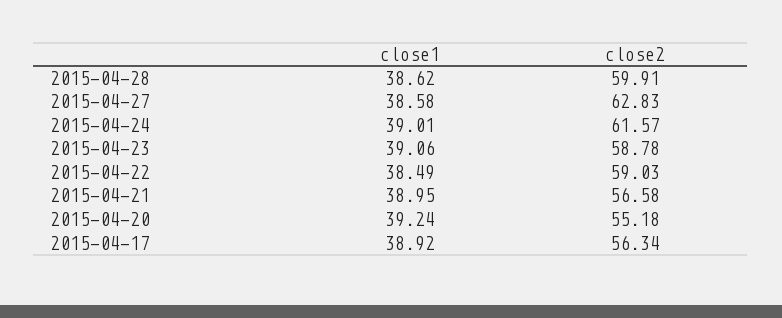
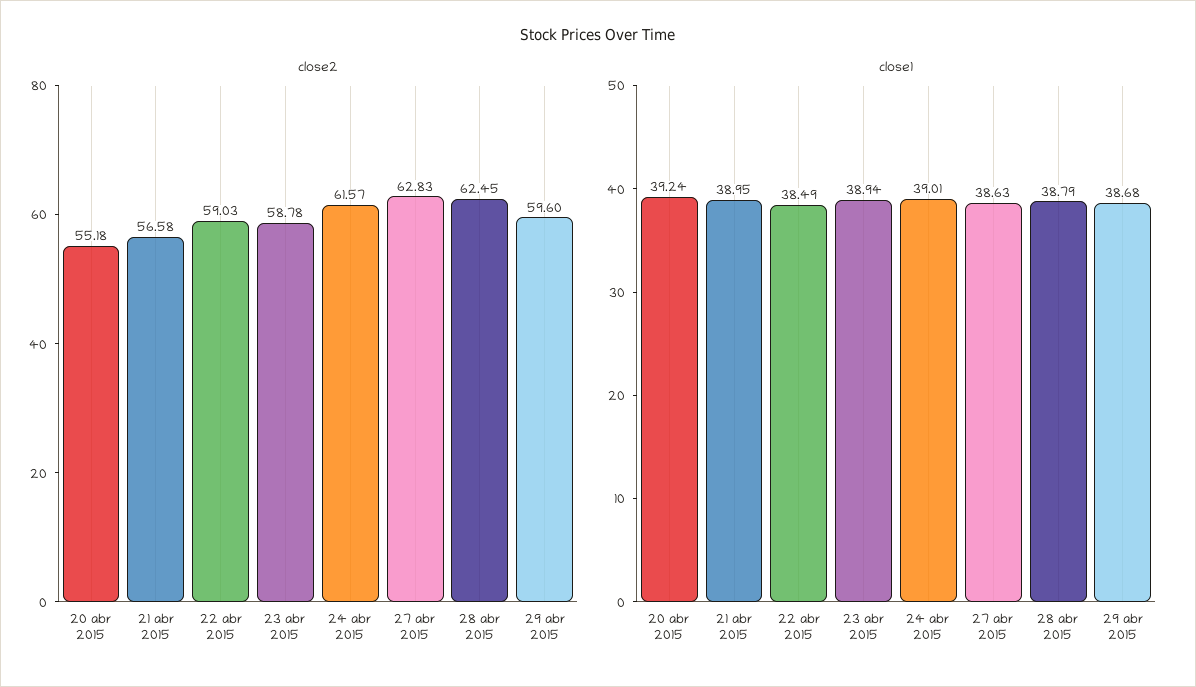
close1, 2015-04-28: 38.62 -> 38.79
close2, 2015-04-28: 59.91 -> 62.45
close1, 2015-04-27: 38.58 -> 38.63
close1, 2015-04-23: 39.06 -> 38.94
close1, 2015-04-17: 38.92 -> none
close2, 2015-04-17: 56.34 -> none
close2, 29 abr 2015: none -> 59.6
close1, 29 abr 2015: none -> 38.68

